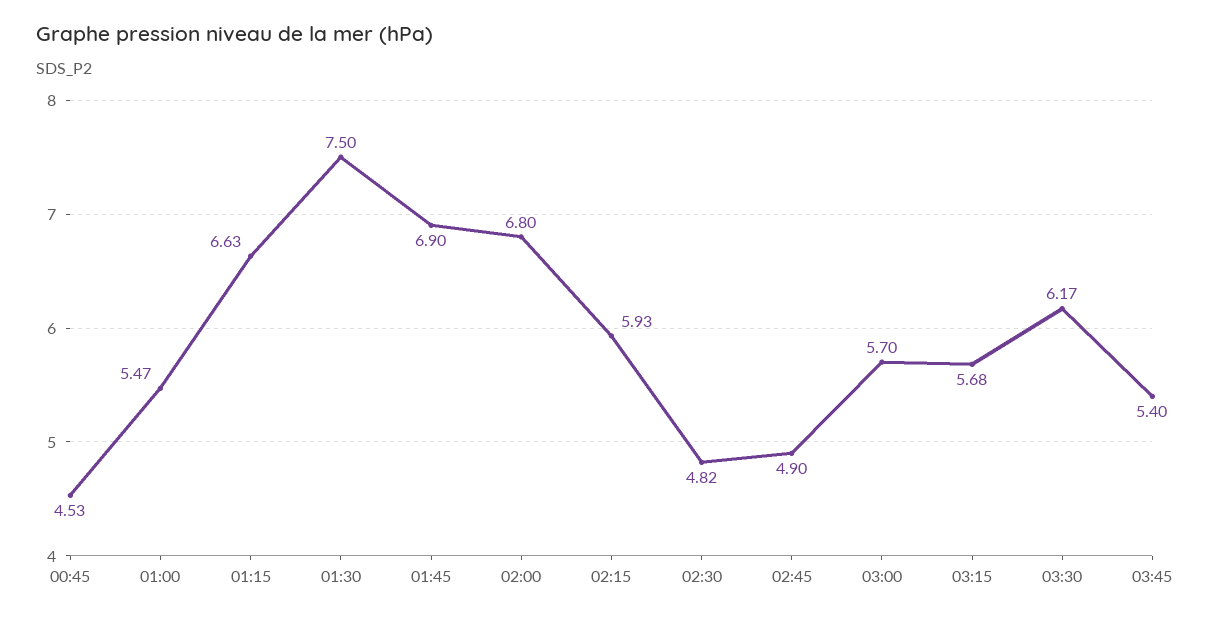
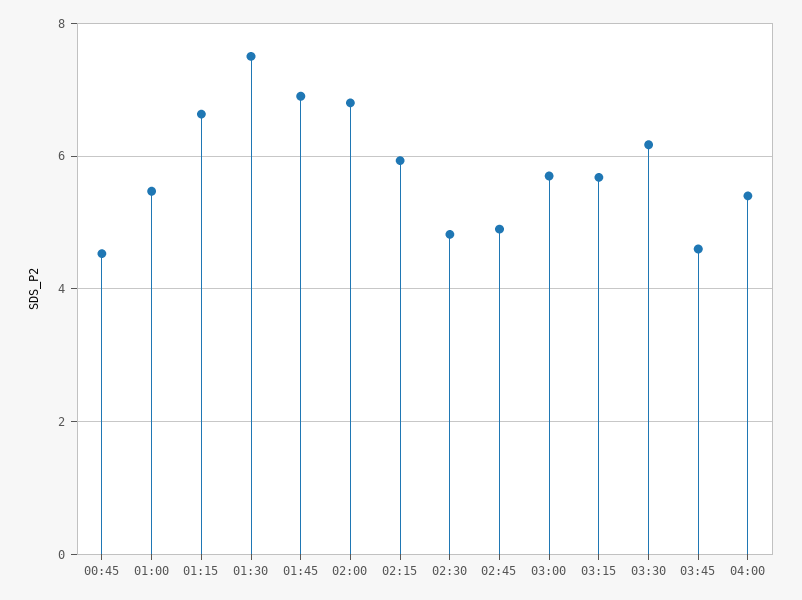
03:45: 5.4 -> 4.6
04:00: none -> 5.4

